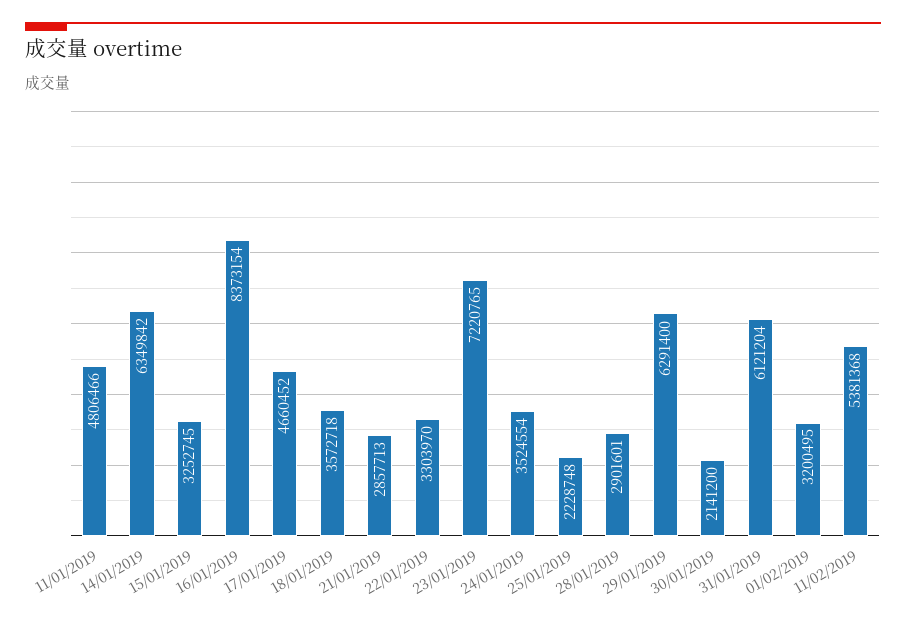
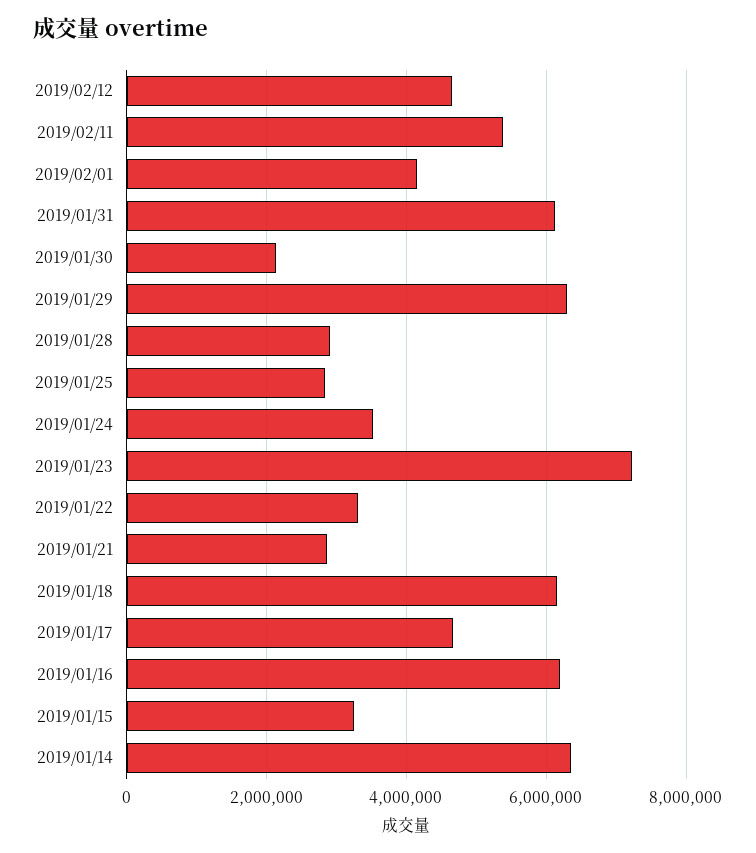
11/01/2019: 4806466 -> none
16/01/2019: 8373154 -> 6200000
18/01/2019: 3572718 -> 6200000
25/01/2019: 2228748 -> 2800000
01/02/2019: 3200495 -> 4200000
2019/02/12: none -> 4600000

